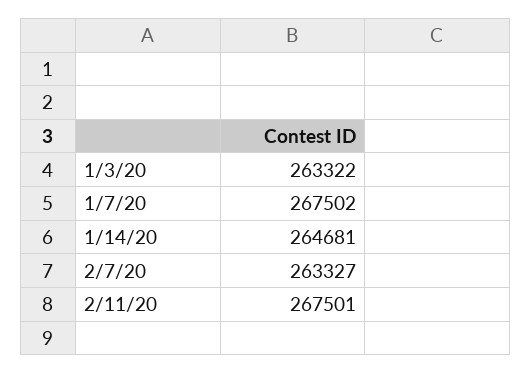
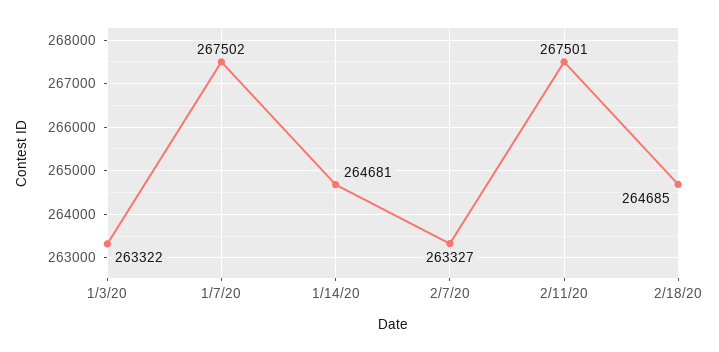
2/18/20: none -> 264685

